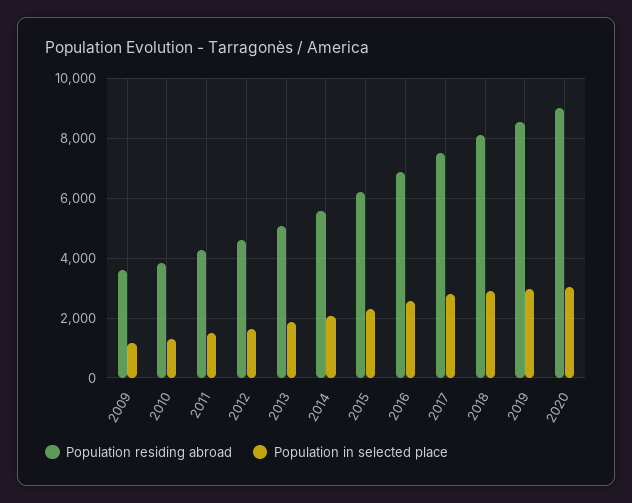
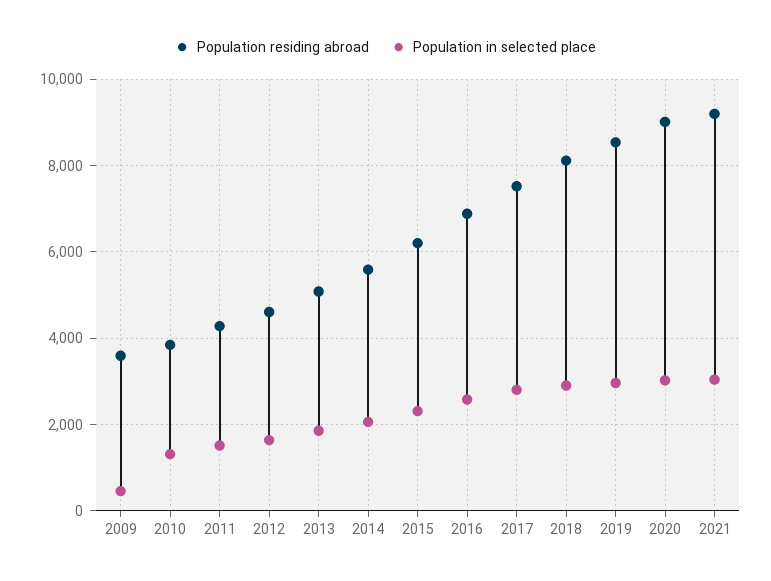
Population in selected place, 2009: 1250 -> 400
Population residing abroad, 2021: none -> 9200
Population in selected place, 2021: none -> 3000

